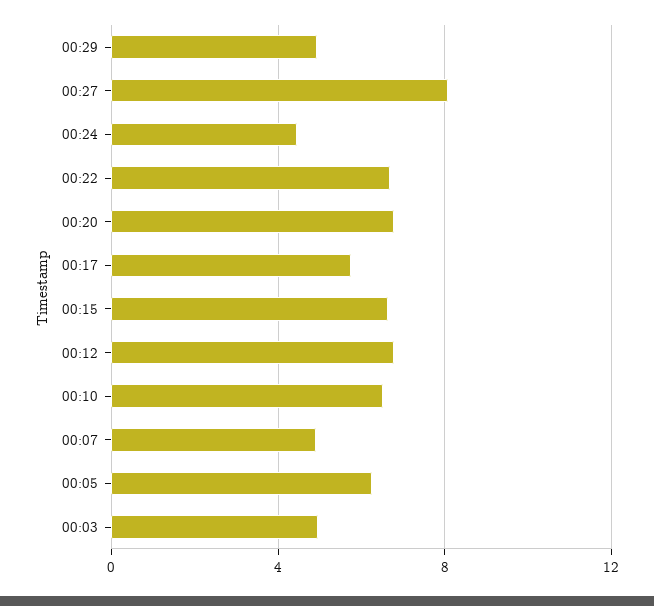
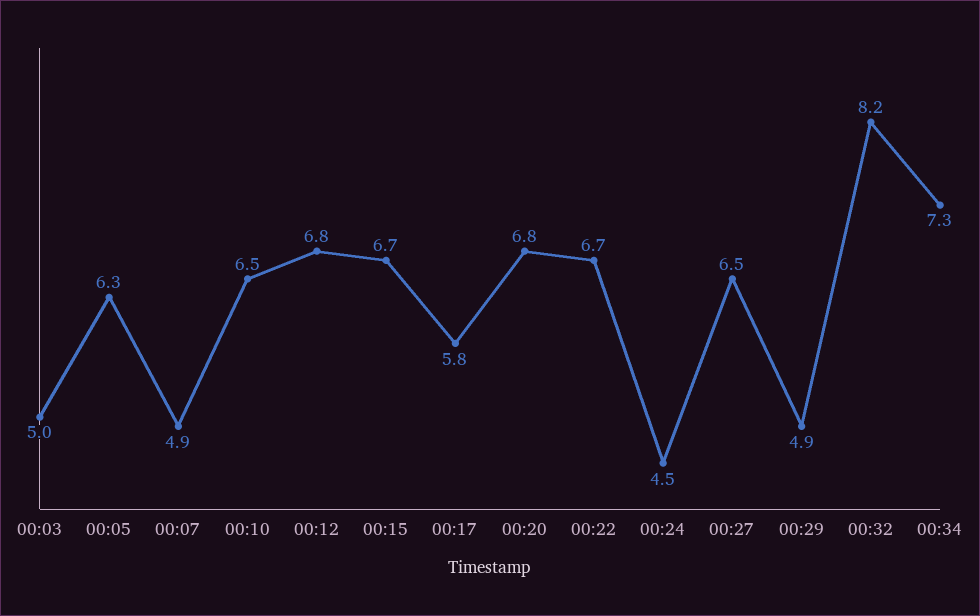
00:27: 8 -> 6.5
00:32: none -> 8.2
00:34: none -> 7.3

